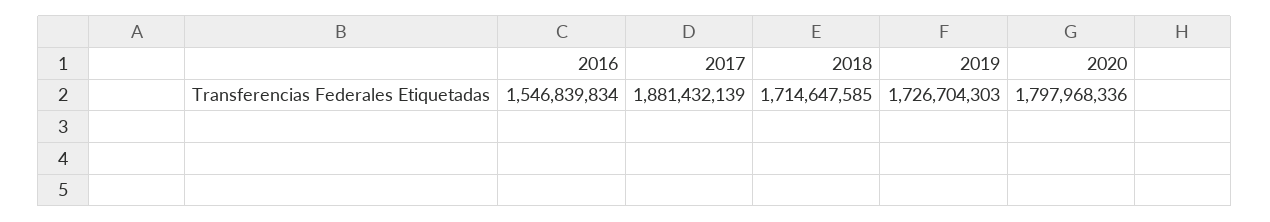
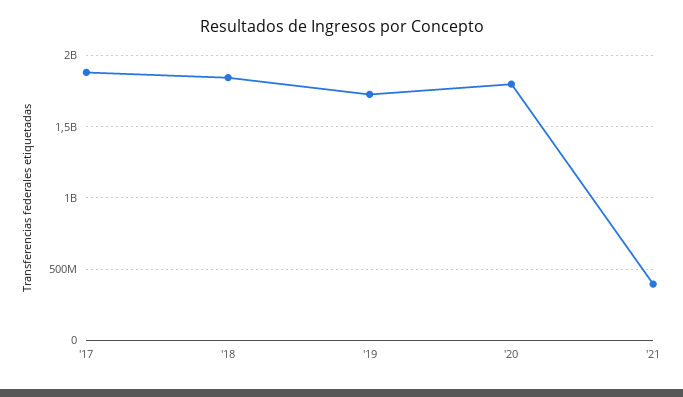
2016: 1546839834 -> none
2018: 1714647585 -> 1850000000
'21: none -> 400000000

